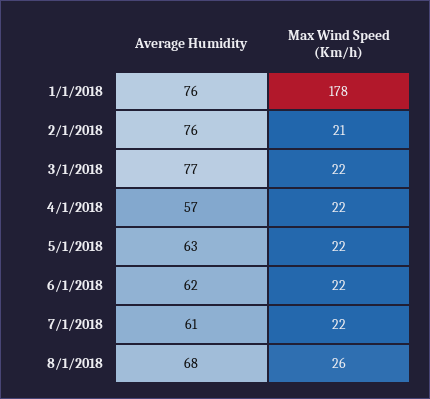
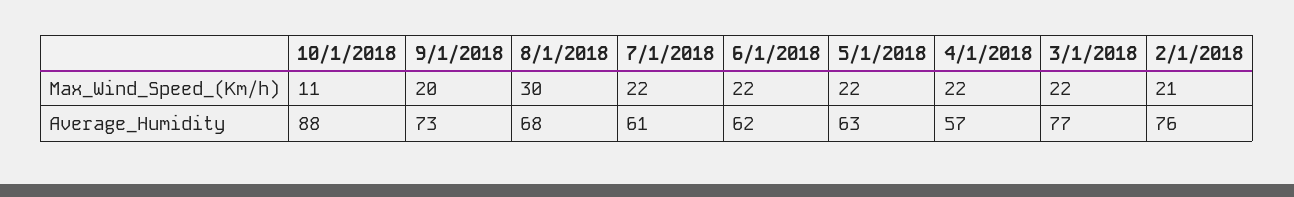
Average Humidity, 1/1/2018: 76 -> none
Max Wind Speed (Km/h), 1/1/2018: 178 -> none
Max Wind Speed (Km/h), 8/1/2018: 26 -> 30
Max Wind Speed (Km/h), 10/1/2018: none -> 11
Max Wind Speed (Km/h), 9/1/2018: none -> 20
Average Humidity, 10/1/2018: none -> 88
Average Humidity, 9/1/2018: none -> 73

